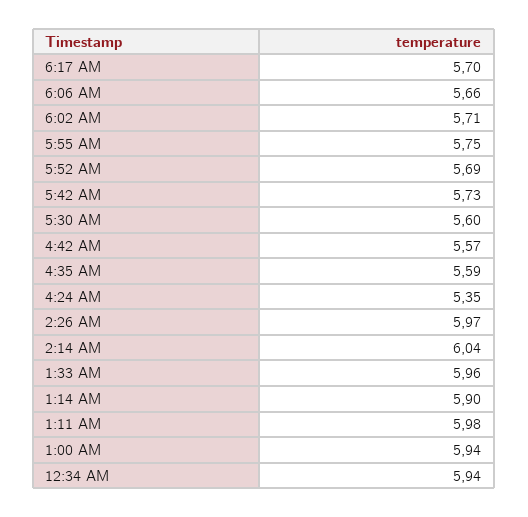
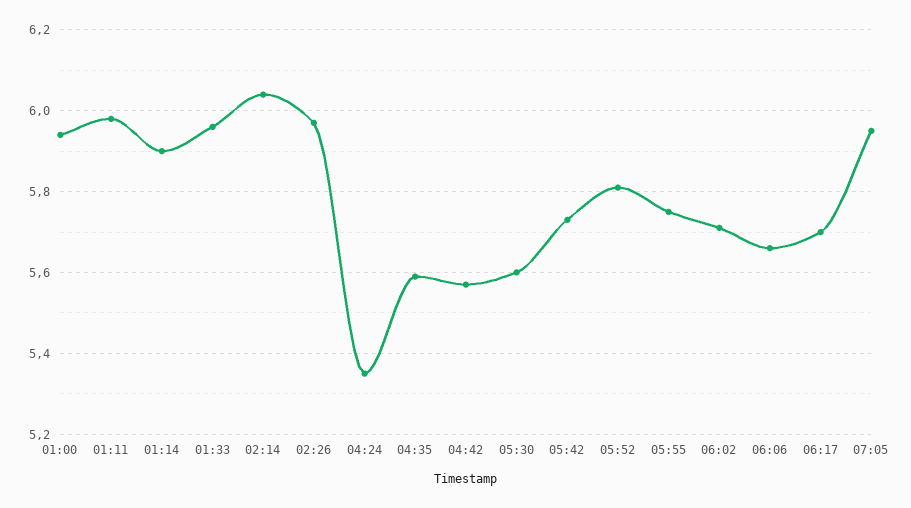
5:52 AM: 5.69 -> 5.8
12:34 AM: 5.94 -> none
07:05: none -> 5.95

